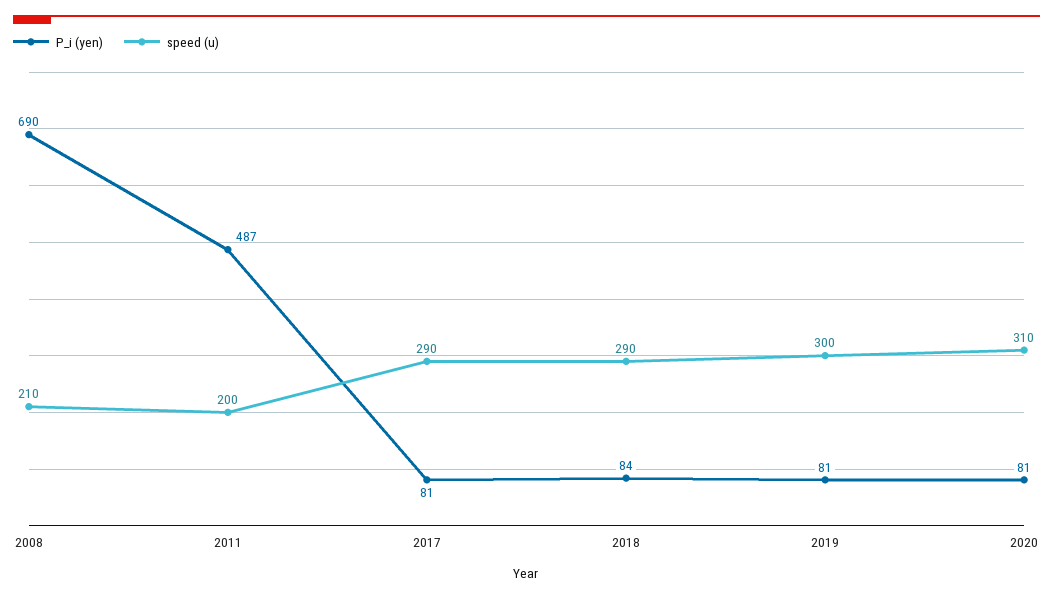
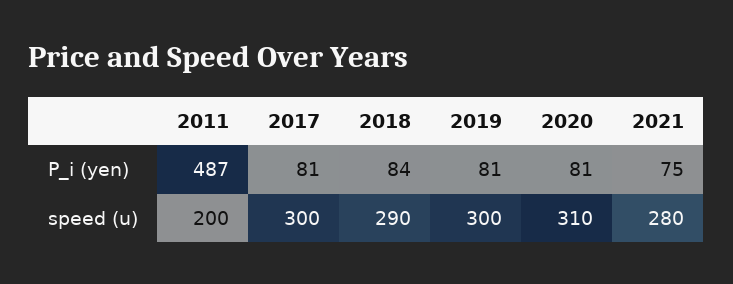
P_i (yen), 2008: 690 -> none
speed (u), 2008: 210 -> none
speed (u), 2017: 290 -> 300
P_i (yen), 2021: none -> 75
speed (u), 2021: none -> 280

